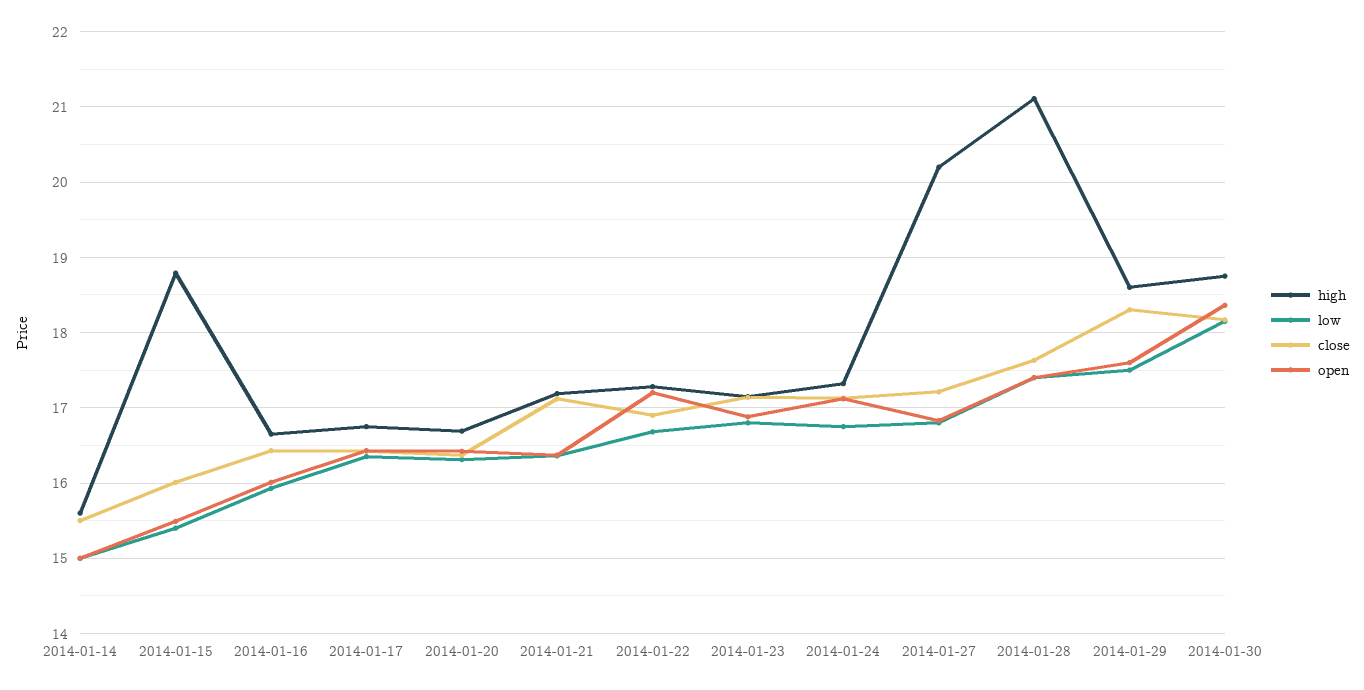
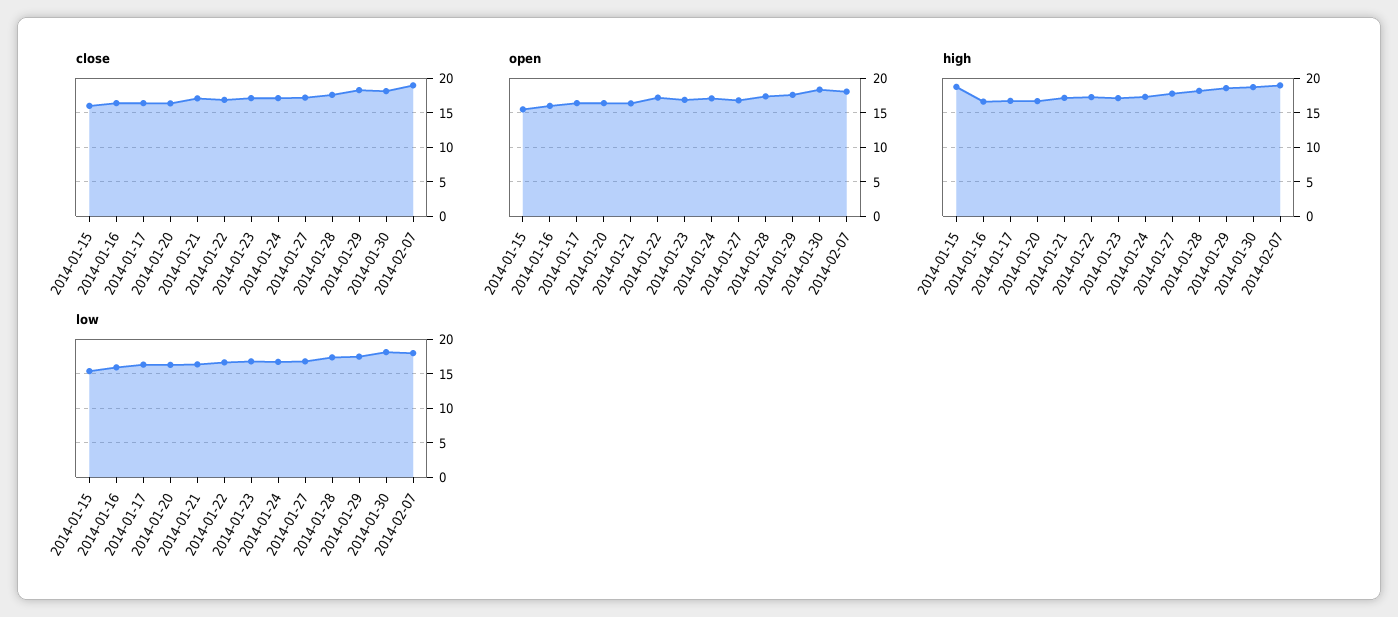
high, 2014-01-14: 15.6 -> none
low, 2014-01-14: 15 -> none
close, 2014-01-14: 15.5 -> none
open, 2014-01-14: 15 -> none
high, 2014-01-27: 20.2 -> 18
high, 2014-01-28: 21.1 -> 18
close, 2014-02-07: none -> 19
open, 2014-02-07: none -> 18
high, 2014-02-07: none -> 19
low, 2014-02-07: none -> 18

